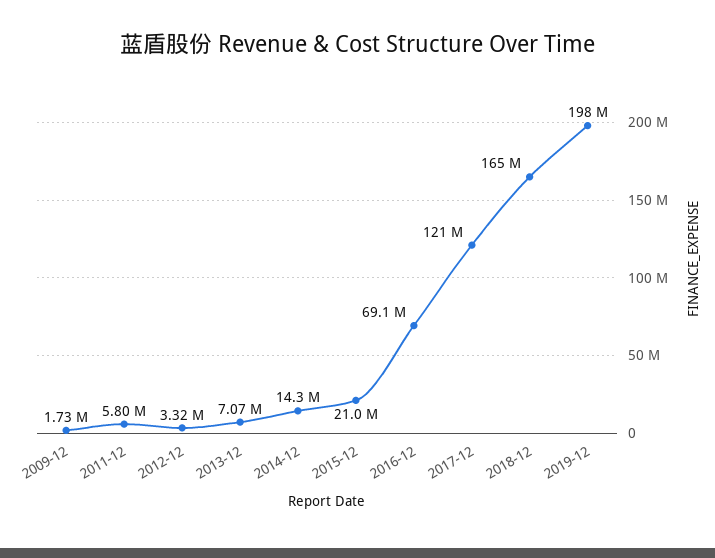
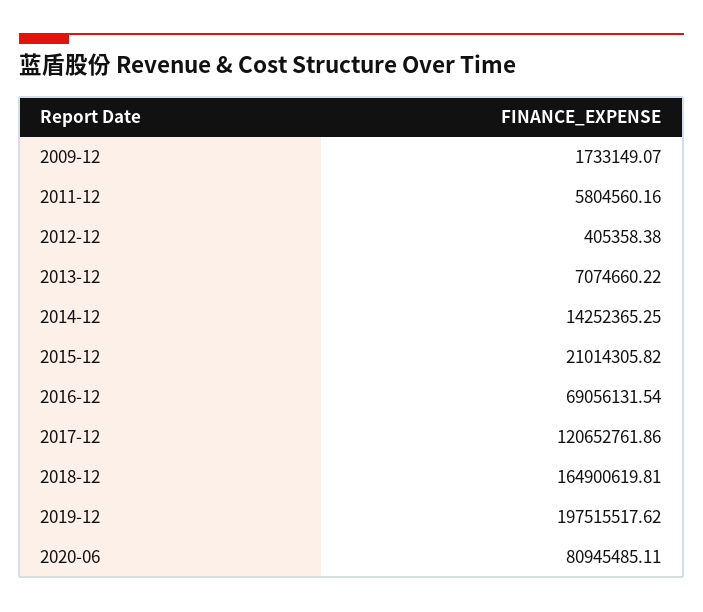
2012-12: 3320000 -> 405358.38
2020-06: none -> 80945485.11

